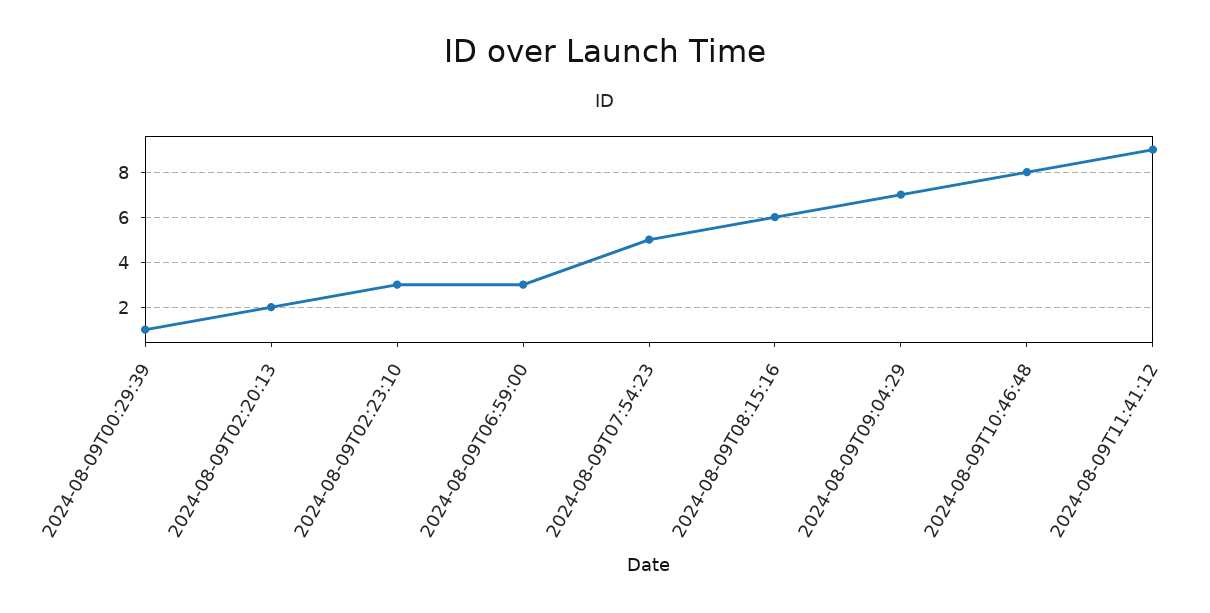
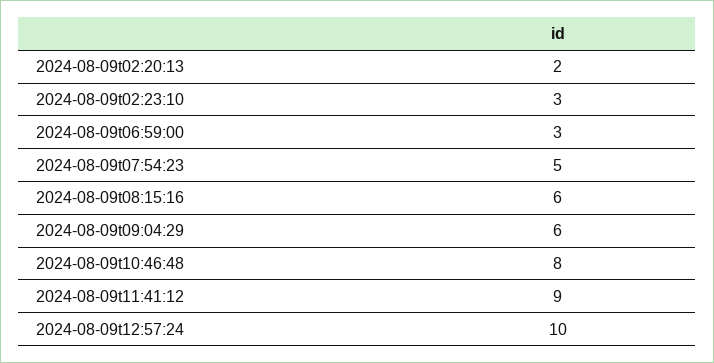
2024-08-09T00:29:39: 1 -> none
2024-08-09T09:04:29: 7 -> 6
2024-08-09t12:57:24: none -> 10

